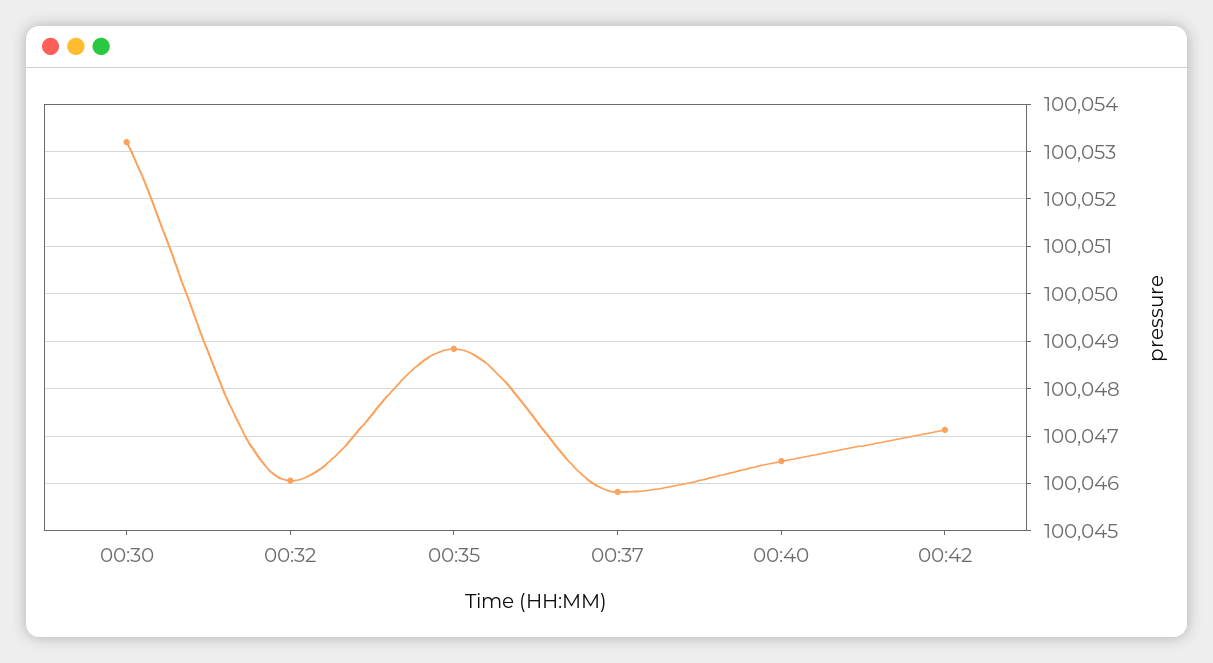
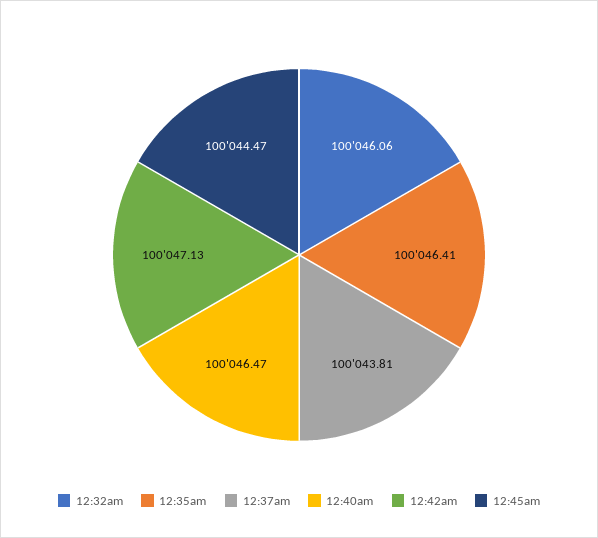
00:30: 100053.2 -> none
00:35: 100048.8 -> 100046.41
00:37: 100045.8 -> 100043.81
12:45am: none -> 100044.47

